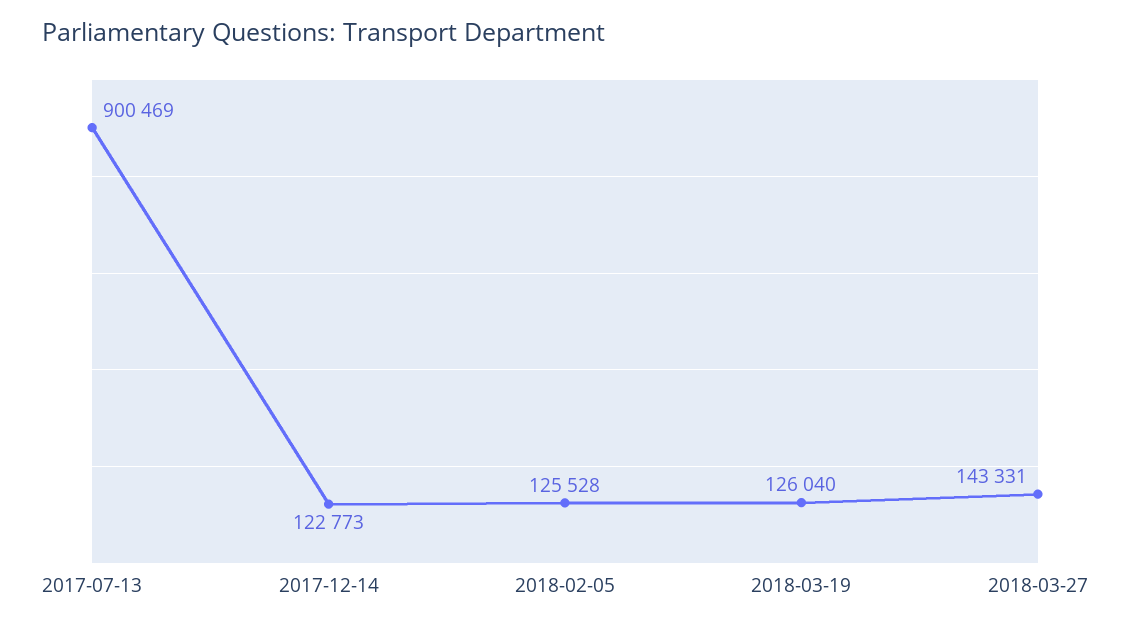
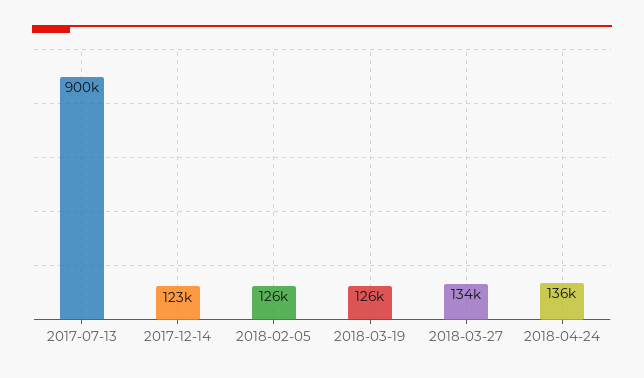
2018-03-27: 143331 -> 134000
2018-04-24: none -> 136000

